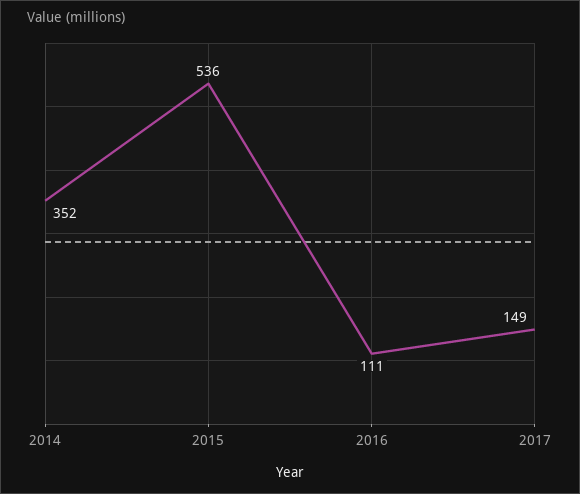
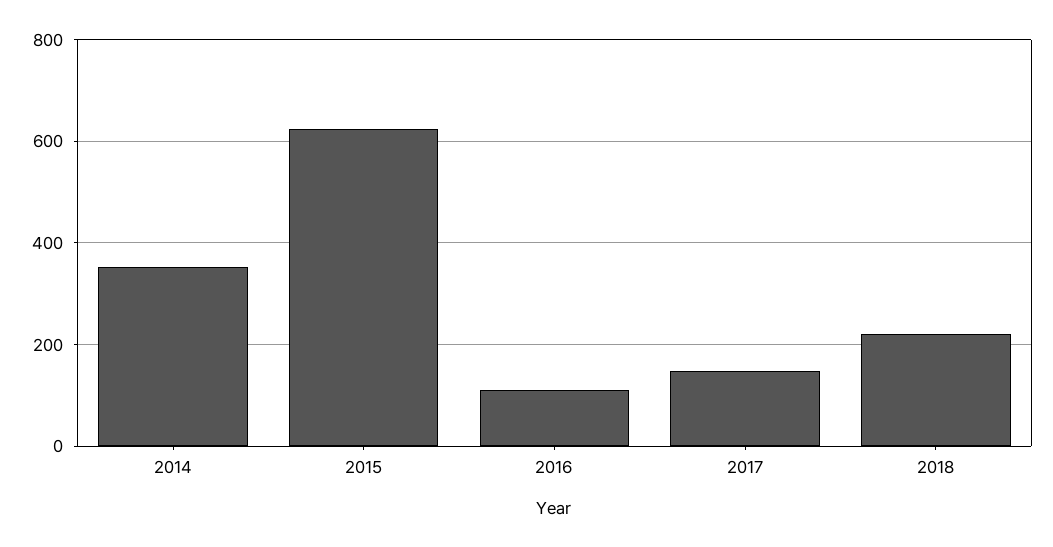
2015: 536 -> 620
2018: none -> 220

